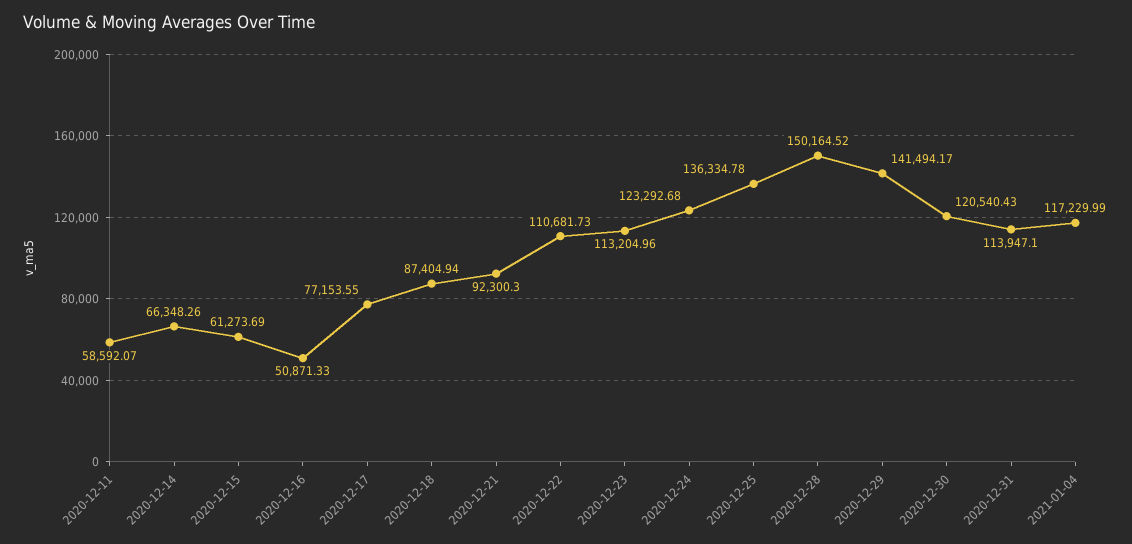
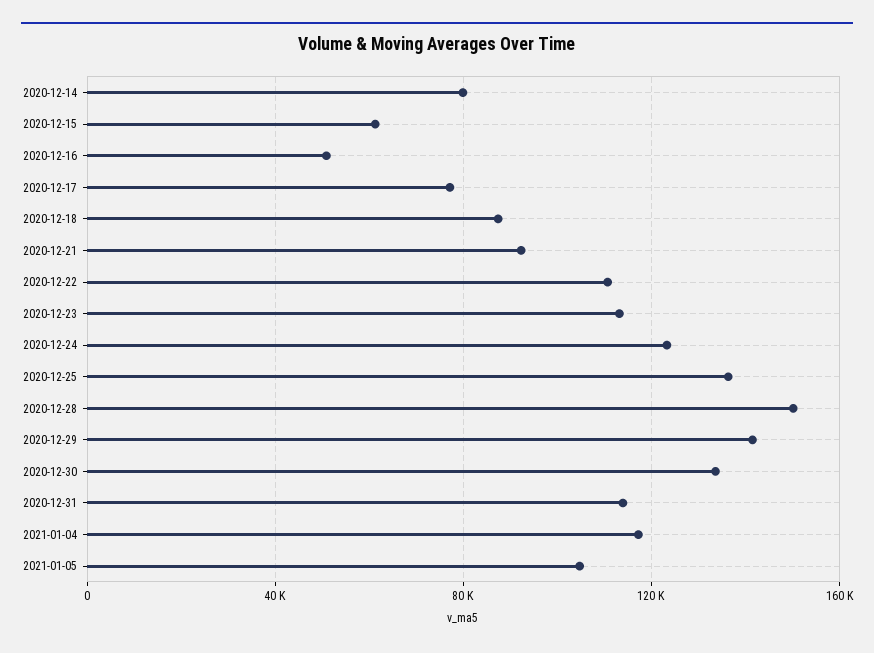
2020-12-11: 58592.07 -> none
2020-12-14: 66348.26 -> 80000
2020-12-30: 120540.43 -> 135000
2021-01-05: none -> 105000

